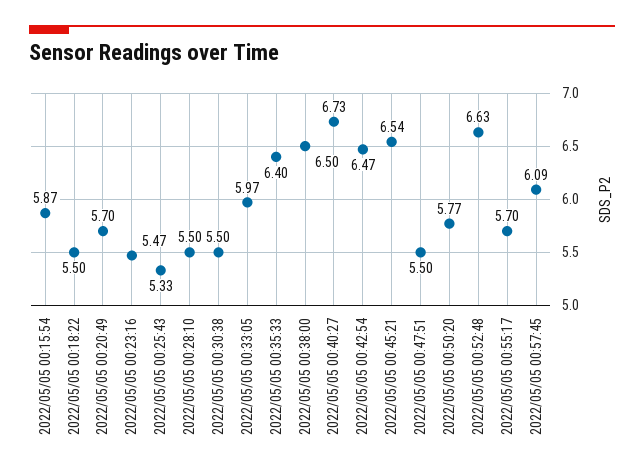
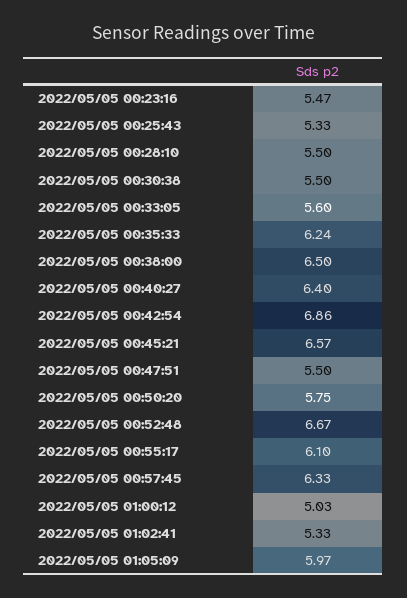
2022/05/05 00:15:54: 5.87 -> none
2022/05/05 00:18:22: 5.5 -> none
2022/05/05 00:20:49: 5.7 -> none
2022/05/05 00:33:05: 5.97 -> 5.6
2022/05/05 00:35:33: 6.4 -> 6.24
2022/05/05 00:40:27: 6.73 -> 6.4
2022/05/05 00:42:54: 6.47 -> 6.86
2022/05/05 00:45:21: 6.54 -> 6.57
2022/05/05 00:50:20: 5.77 -> 5.75
2022/05/05 00:52:48: 6.63 -> 6.67
2022/05/05 00:55:17: 5.7 -> 6.1
2022/05/05 00:57:45: 6.09 -> 6.33
2022/05/05 01:00:12: none -> 5.03
2022/05/05 01:02:41: none -> 5.33
2022/05/05 01:05:09: none -> 5.97

